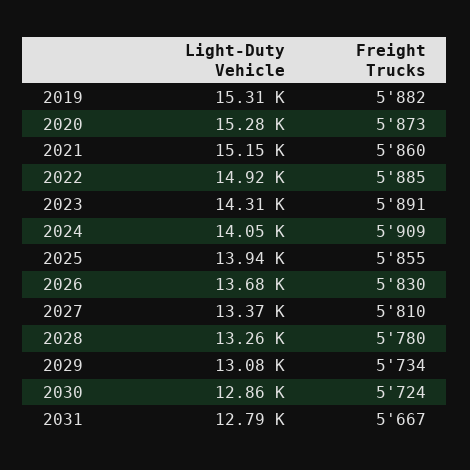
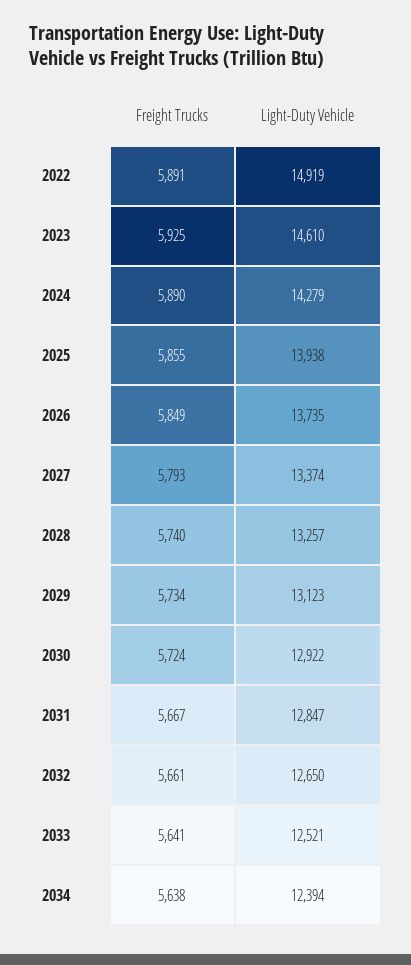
Light-Duty Vehicle, 2019: 15310 -> none
Freight Trucks, 2019: 5882 -> none
Light-Duty Vehicle, 2020: 15280 -> none
Freight Trucks, 2020: 5873 -> none
Light-Duty Vehicle, 2021: 15150 -> none
Freight Trucks, 2021: 5860 -> none
Freight Trucks, 2022: 5885 -> 5891
Light-Duty Vehicle, 2023: 14310 -> 14610
Freight Trucks, 2023: 5891 -> 5925
Light-Duty Vehicle, 2024: 14050 -> 14279
Freight Trucks, 2024: 5909 -> 5890
Light-Duty Vehicle, 2026: 13680 -> 13735
Freight Trucks, 2026: 5830 -> 5849
Freight Trucks, 2027: 5810 -> 5793
Freight Trucks, 2028: 5780 -> 5740
Light-Duty Vehicle, 2029: 13080 -> 13123
Light-Duty Vehicle, 2030: 12860 -> 12922
Light-Duty Vehicle, 2031: 12790 -> 12847
Freight Trucks, 2032: none -> 5661
Light-Duty Vehicle, 2032: none -> 12650
Freight Trucks, 2033: none -> 5641
Light-Duty Vehicle, 2033: none -> 12521
Freight Trucks, 2034: none -> 5638
Light-Duty Vehicle, 2034: none -> 12394

